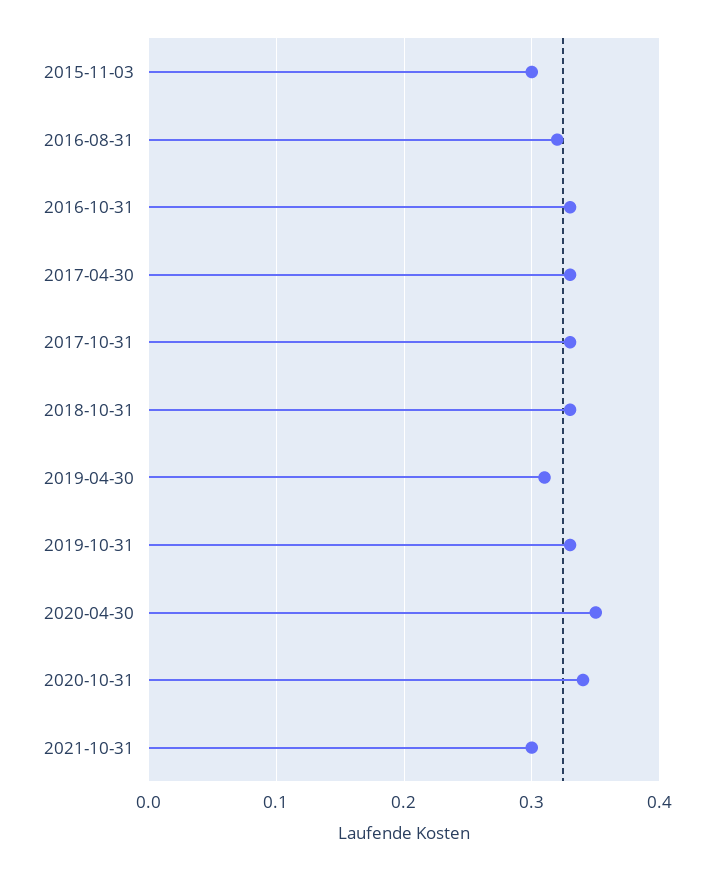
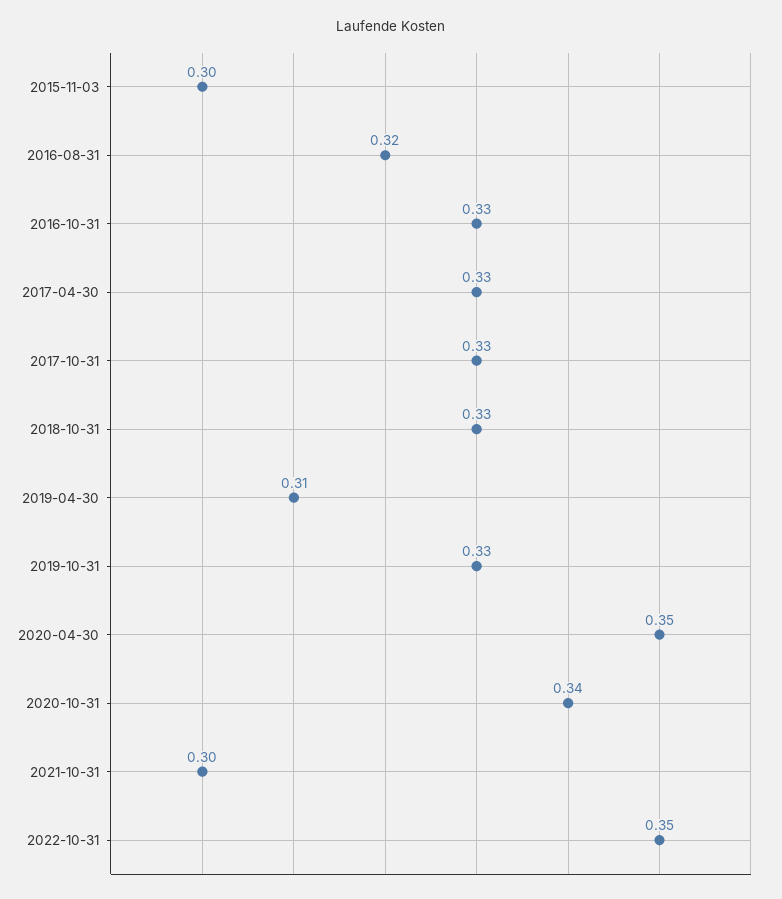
2022-10-31: none -> 0.35

